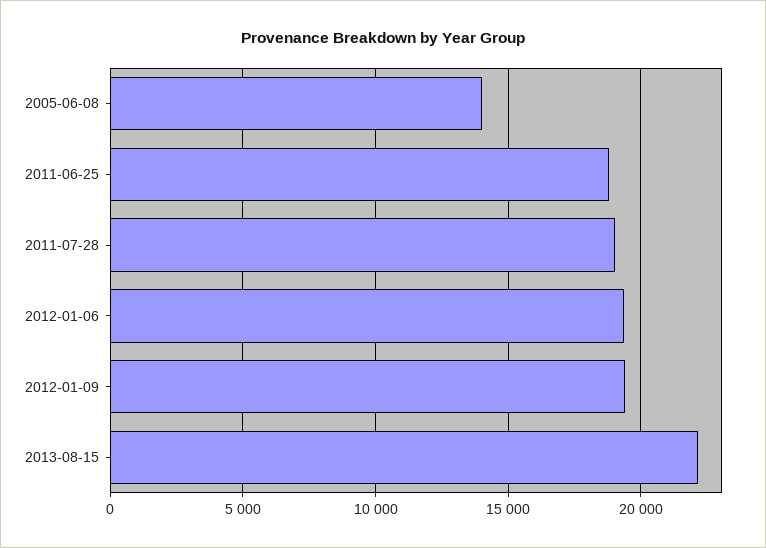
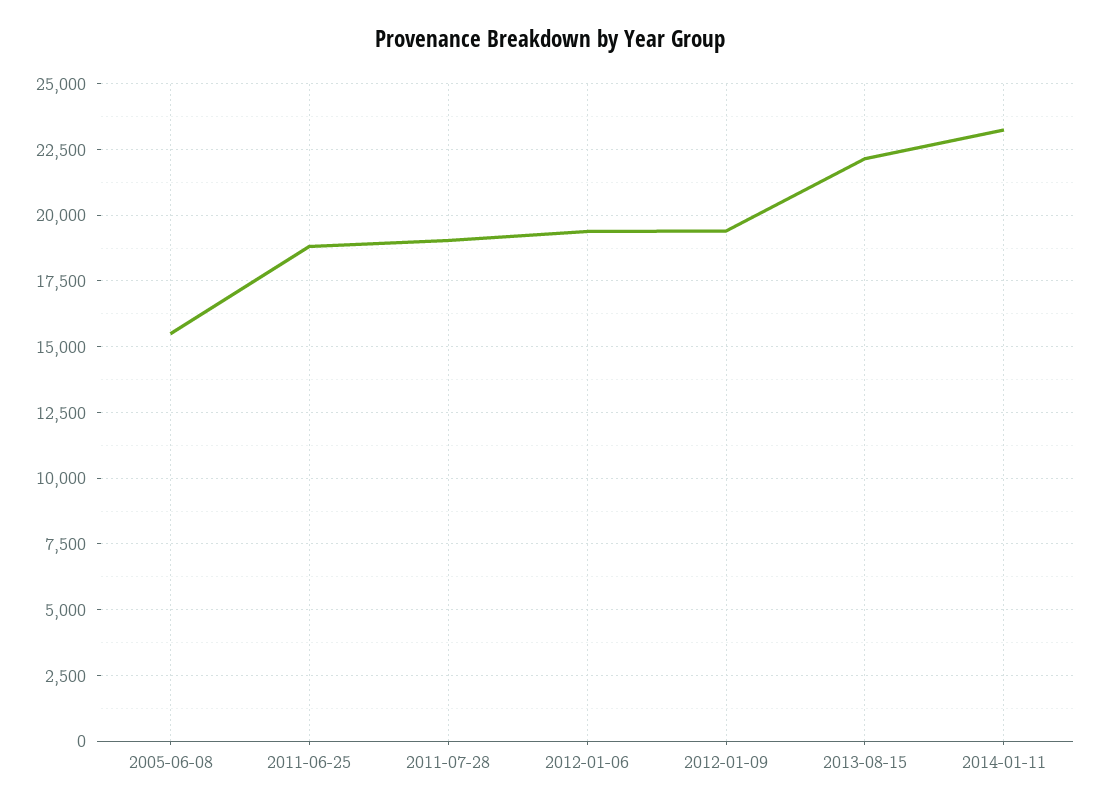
2005-06-08: 14000 -> 15500
2014-01-11: none -> 23250

